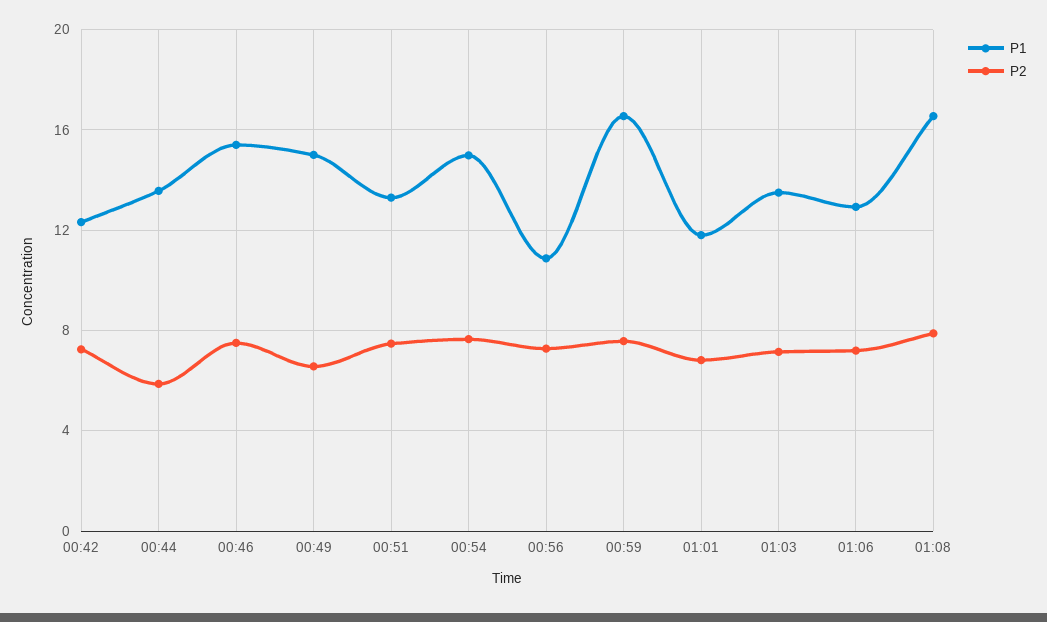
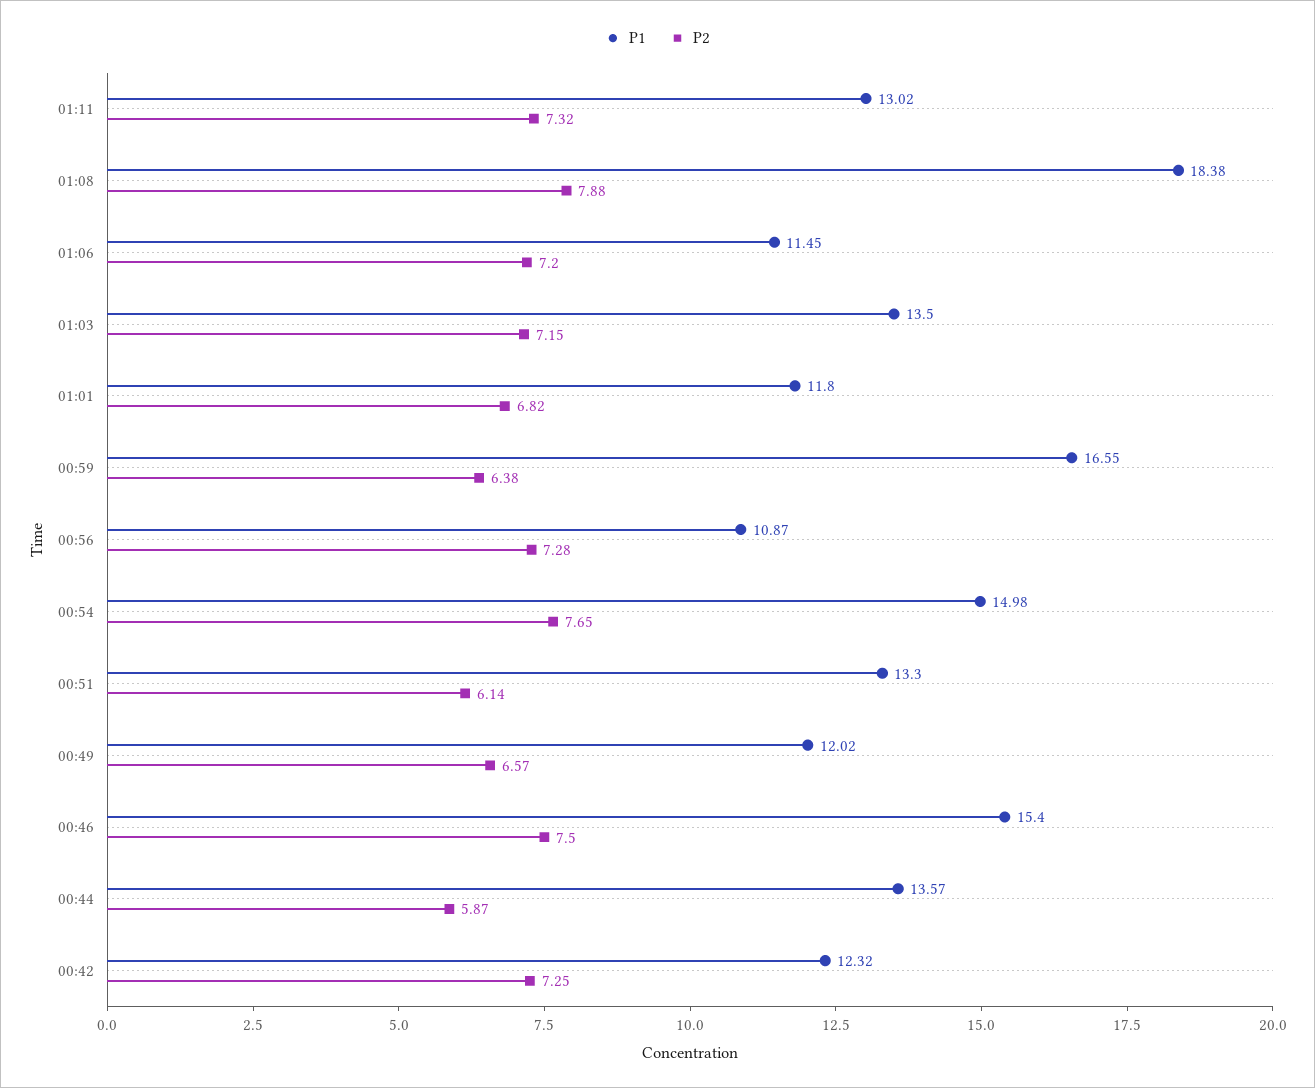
P1, 00:49: 15 -> 12.02
P2, 00:51: 7.5 -> 6.14
P2, 00:59: 7.5 -> 6.38
P1, 01:06: 13 -> 11.45
P1, 01:08: 16.5 -> 18.38
P1, 01:11: none -> 13.02
P2, 01:11: none -> 7.32

